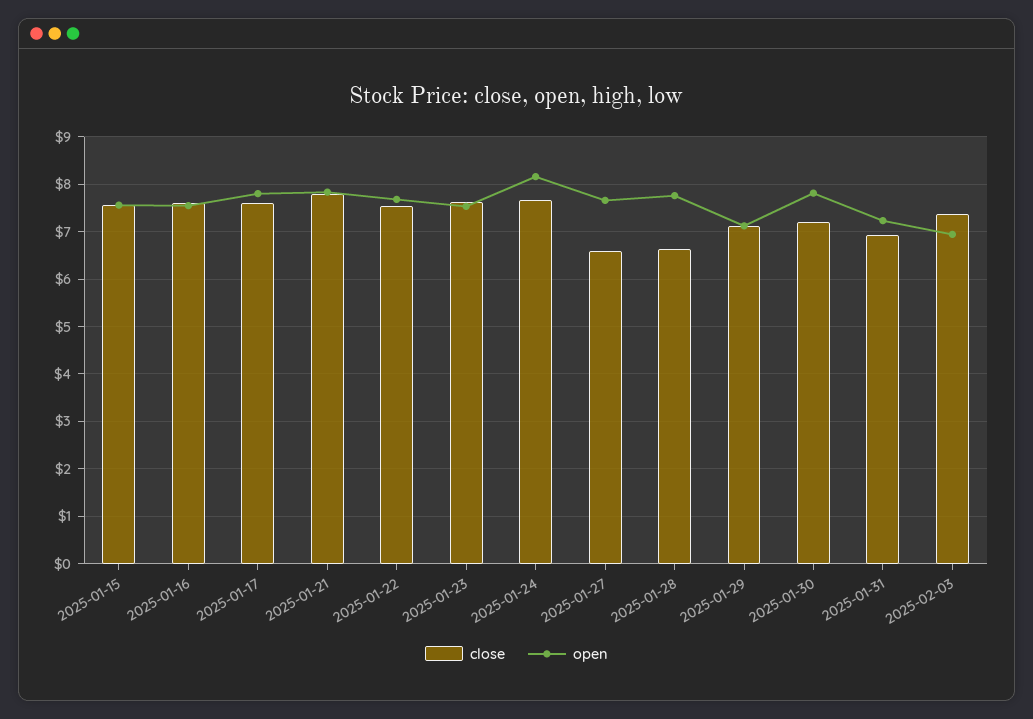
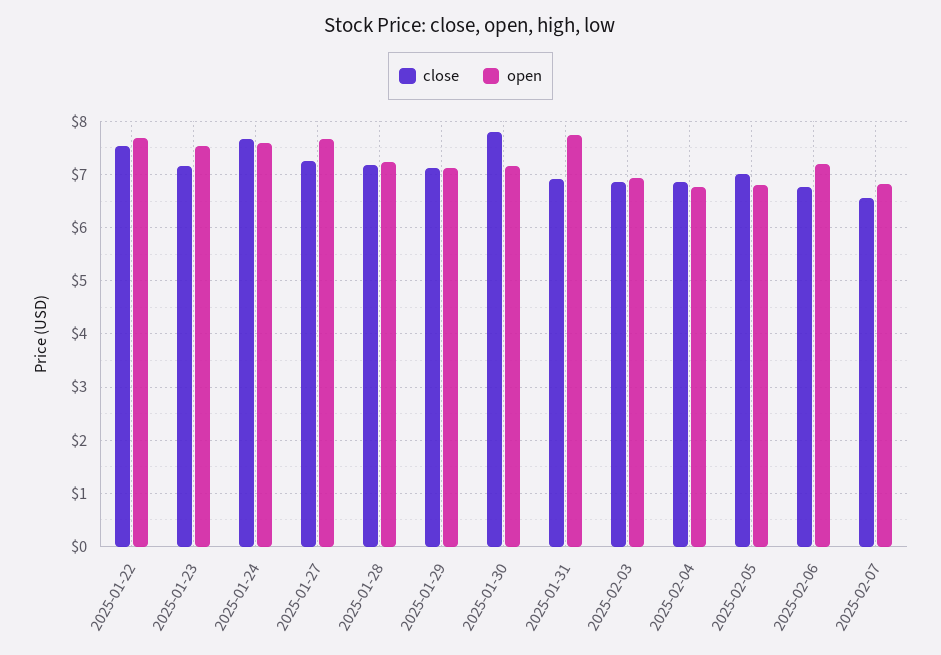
close, 2025-01-15: 7.6 -> none
open, 2025-01-15: 7.6 -> none
close, 2025-01-16: 7.6 -> none
open, 2025-01-16: 7.6 -> none
close, 2025-01-17: 7.6 -> none
open, 2025-01-17: 7.8 -> none
close, 2025-01-21: 7.8 -> none
open, 2025-01-21: 7.8 -> none
close, 2025-01-23: 7.6 -> 7.2
open, 2025-01-24: 8.2 -> 7.6
close, 2025-01-27: 6.6 -> 7.2
close, 2025-01-28: 6.6 -> 7.2
open, 2025-01-28: 7.8 -> 7.2
close, 2025-01-30: 7.2 -> 7.8
open, 2025-01-30: 7.8 -> 7.2
open, 2025-01-31: 7.2 -> 7.8
close, 2025-02-03: 7.4 -> 6.8
close, 2025-02-04: none -> 6.8
open, 2025-02-04: none -> 6.8
close, 2025-02-05: none -> 7
open, 2025-02-05: none -> 6.8
close, 2025-02-06: none -> 6.8
open, 2025-02-06: none -> 7.2
close, 2025-02-07: none -> 6.6
open, 2025-02-07: none -> 6.8

